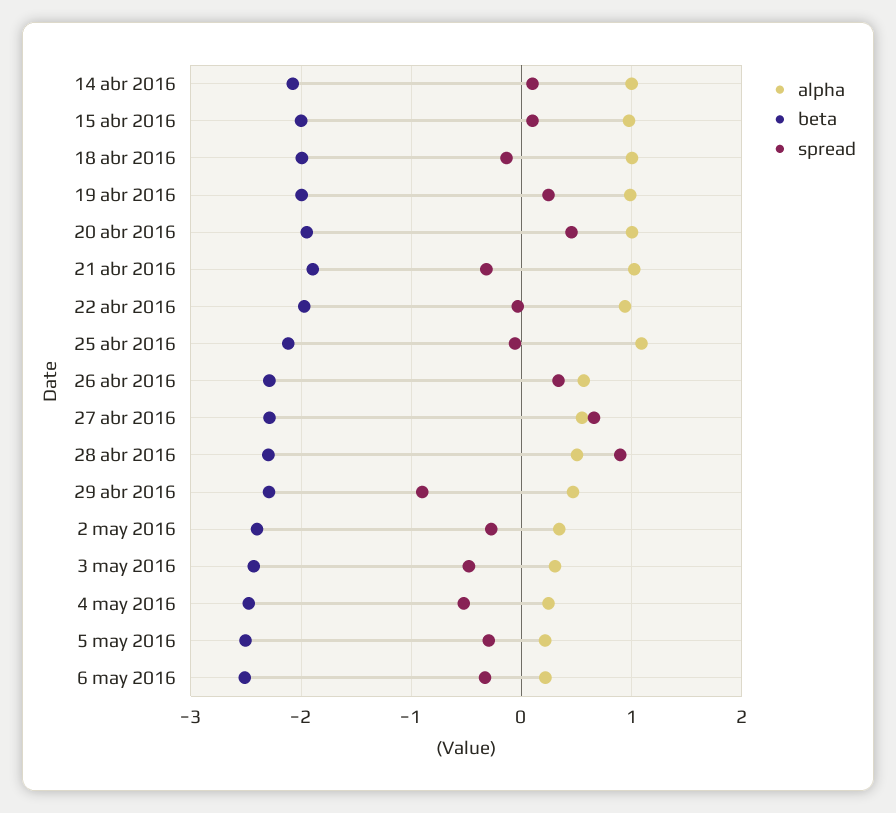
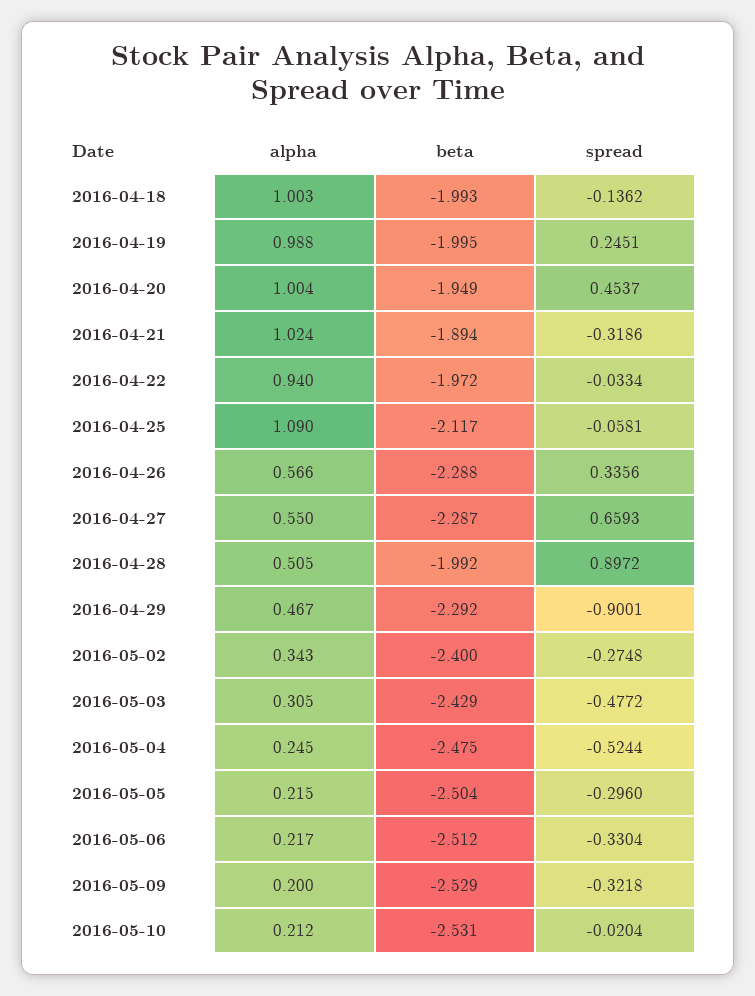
alpha, 14 abr 2016: 1 -> none
beta, 14 abr 2016: -2.1 -> none
spread, 14 abr 2016: 0.1 -> none
alpha, 15 abr 2016: 1 -> none
beta, 15 abr 2016: -2 -> none
spread, 15 abr 2016: 0.1 -> none
beta, 28 abr 2016: -2.3 -> -1.992
alpha, 2016-05-09: none -> 0.2
beta, 2016-05-09: none -> -2.529
spread, 2016-05-09: none -> -0.3218
alpha, 2016-05-10: none -> 0.212
beta, 2016-05-10: none -> -2.531
spread, 2016-05-10: none -> -0.0204

